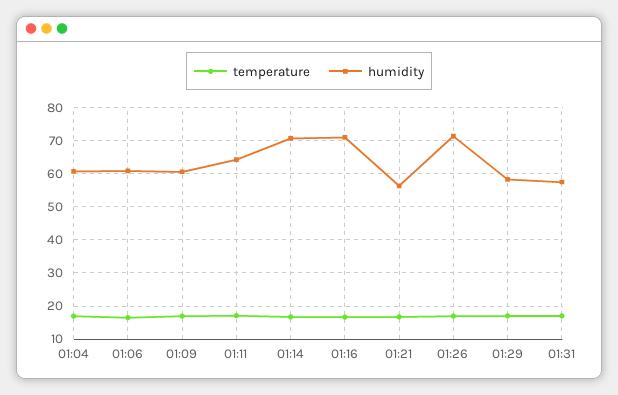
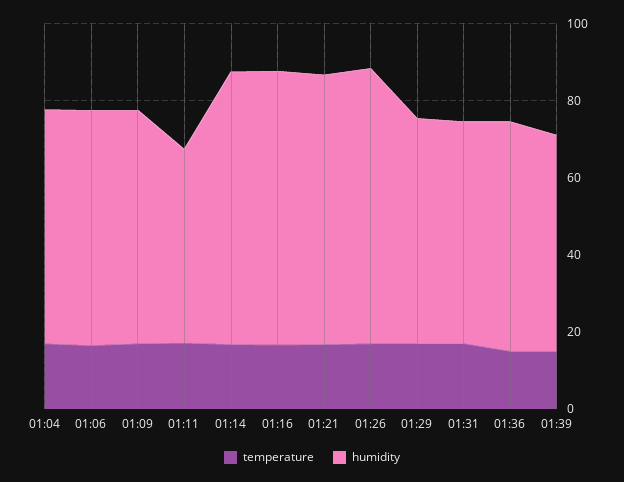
humidity, 01:11: 64 -> 50
humidity, 01:21: 56 -> 70
temperature, 01:36: none -> 15
humidity, 01:36: none -> 60
temperature, 01:39: none -> 15
humidity, 01:39: none -> 55

